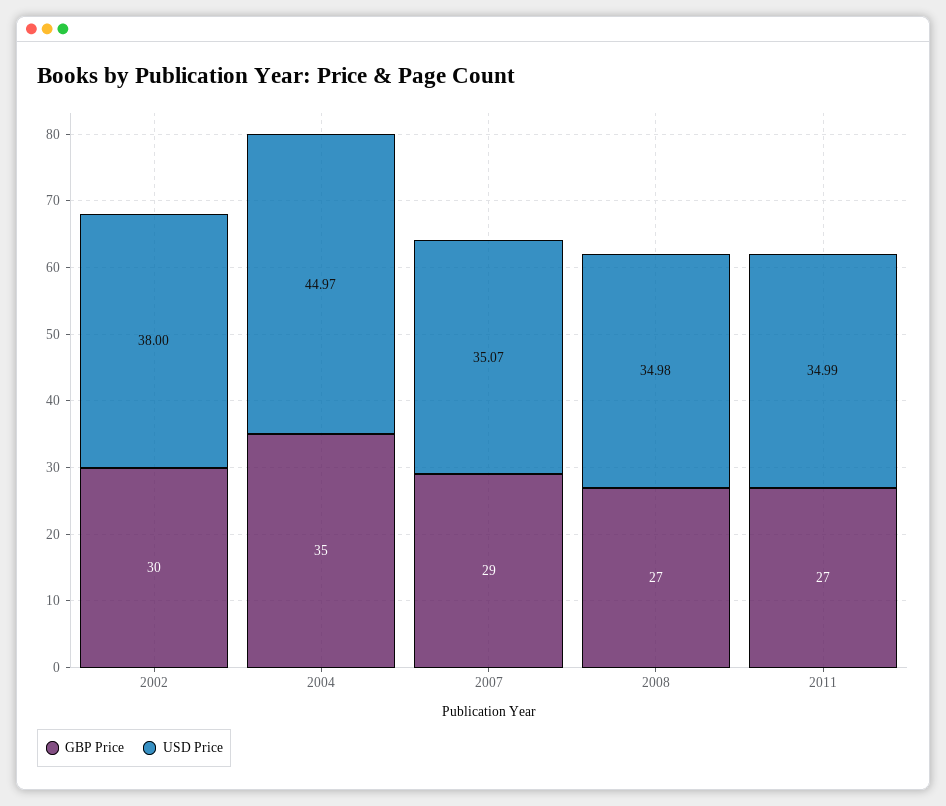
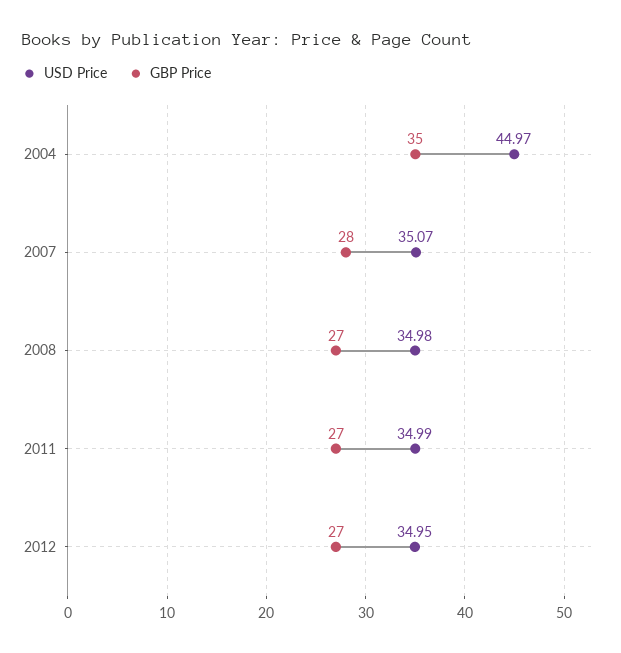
GBP Price, 2002: 30 -> none
USD Price, 2002: 38 -> none
GBP Price, 2007: 29 -> 28
USD Price, 2012: none -> 34.95
GBP Price, 2012: none -> 27

